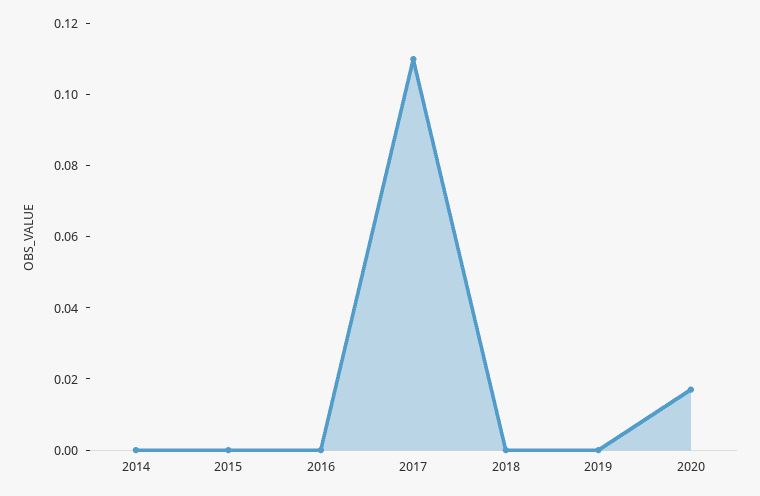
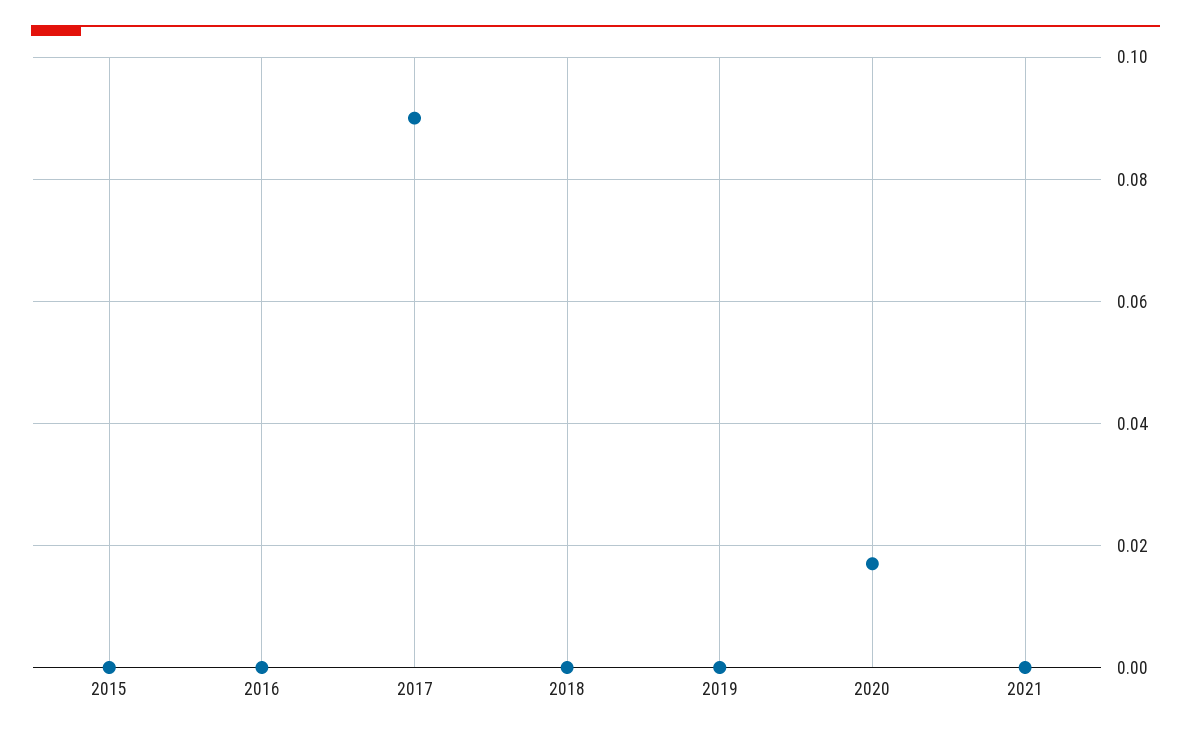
2014: 0 -> none
2017: 0.11 -> 0.09
2021: none -> 0

